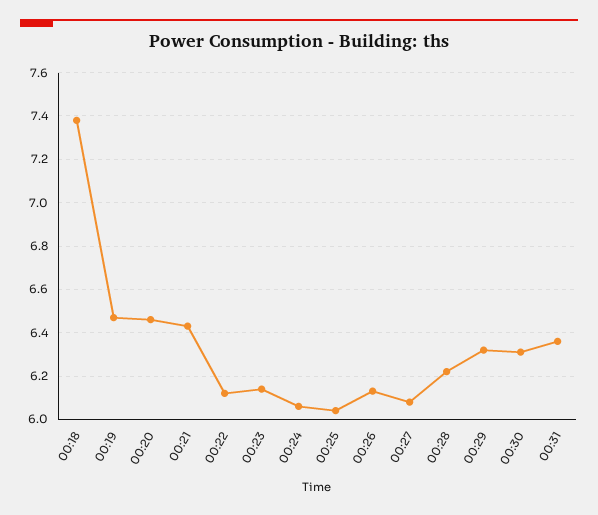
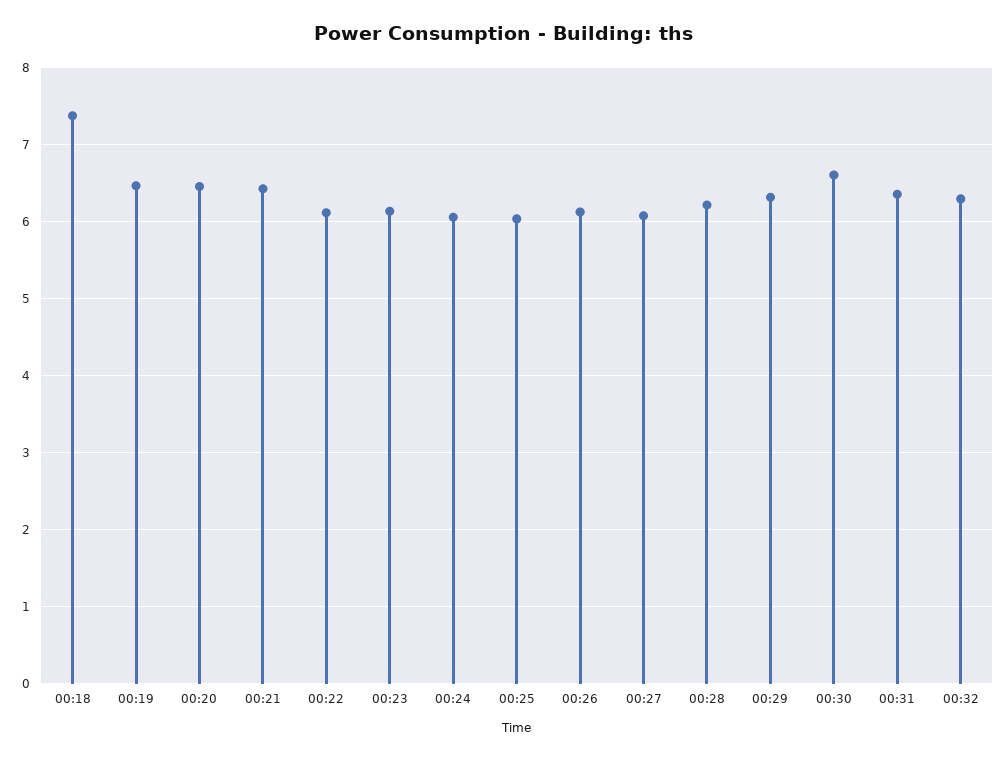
00:30: 6.3 -> 6.6
00:32: none -> 6.3

